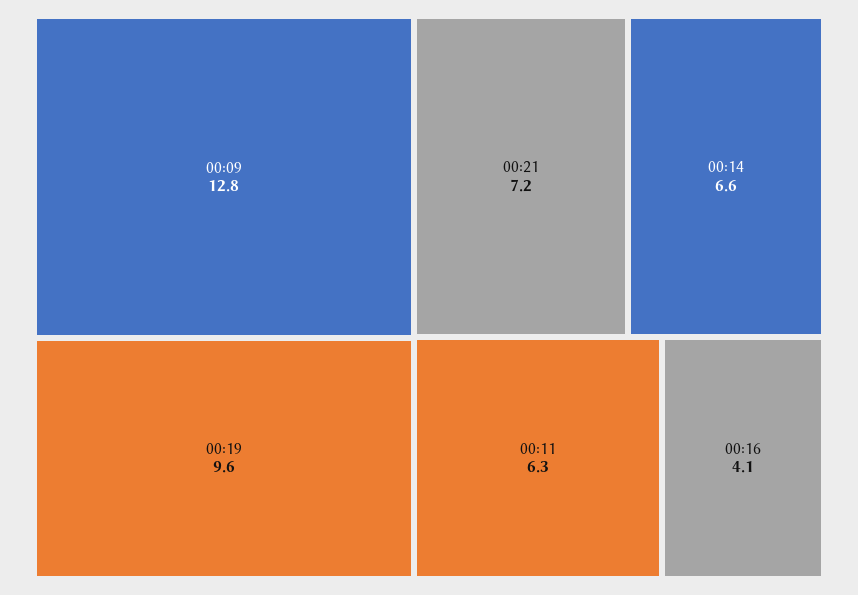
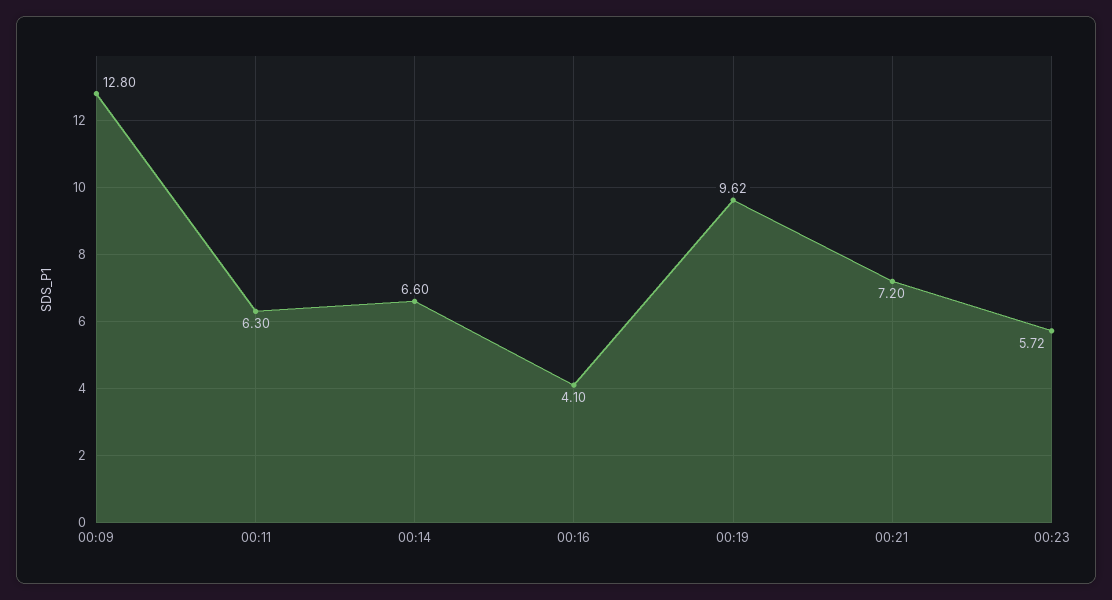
00:23: none -> 5.72

